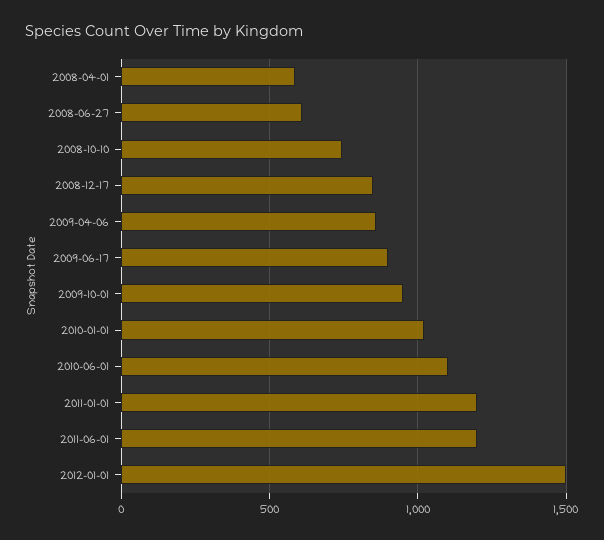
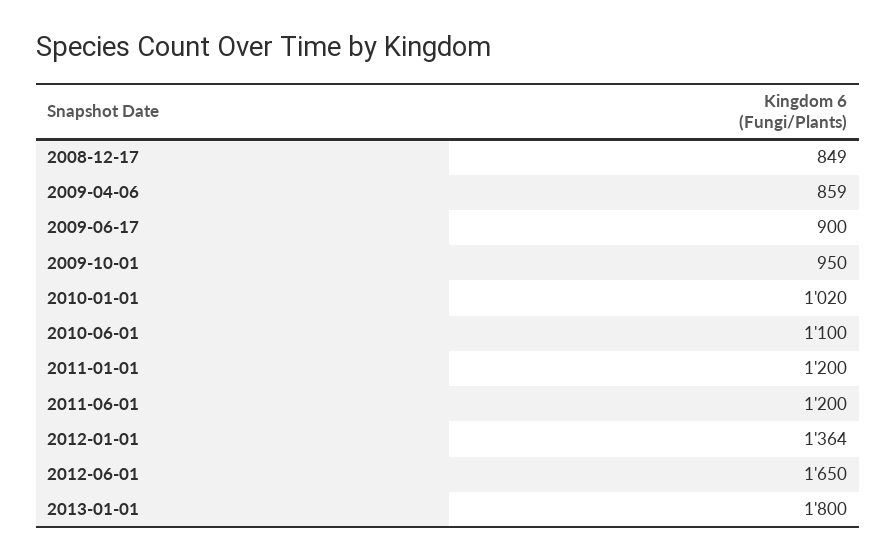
2008-04-01: 600 -> none
2008-06-27: 600 -> none
2008-10-10: 750 -> none
2012-01-01: 1500 -> 1364
2012-06-01: none -> 1650
2013-01-01: none -> 1800

